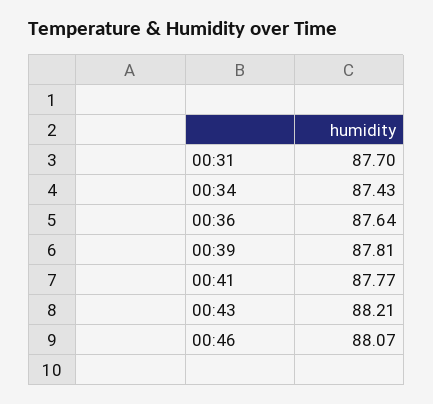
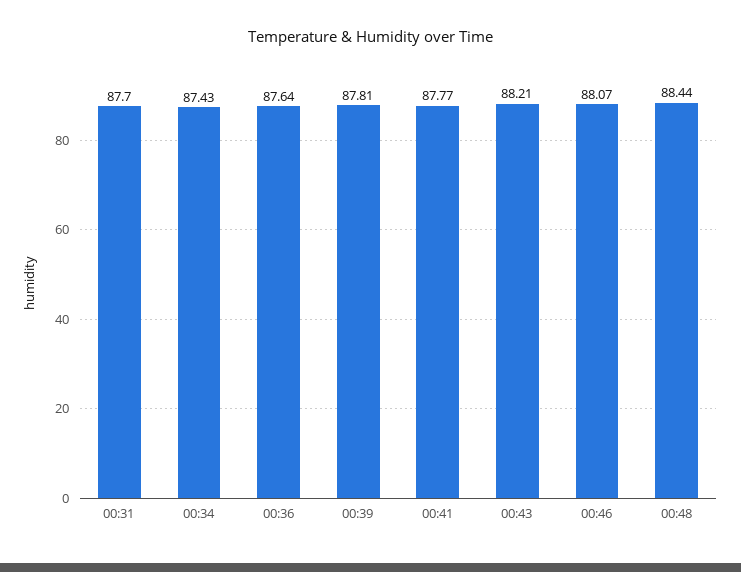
00:48: none -> 88.44

